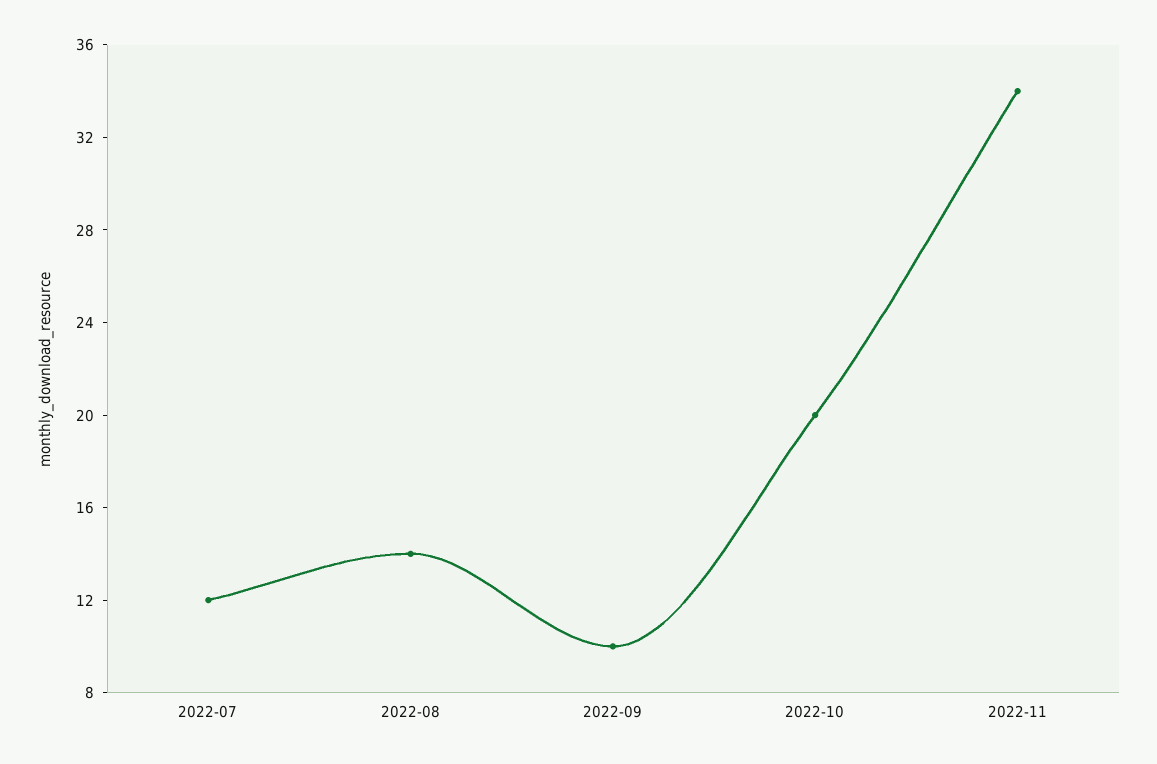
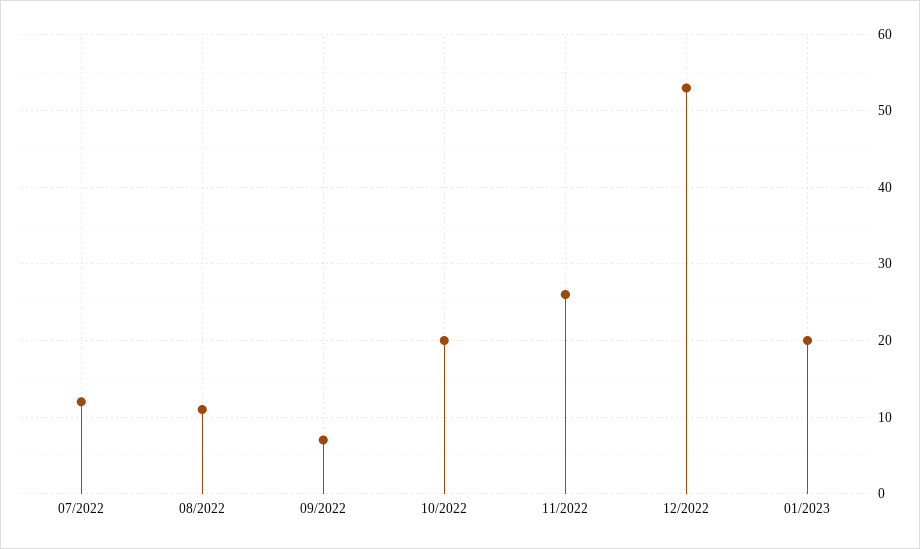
2022-08: 14 -> 11
2022-09: 10 -> 7
2022-11: 34 -> 26
12/2022: none -> 53
01/2023: none -> 20

